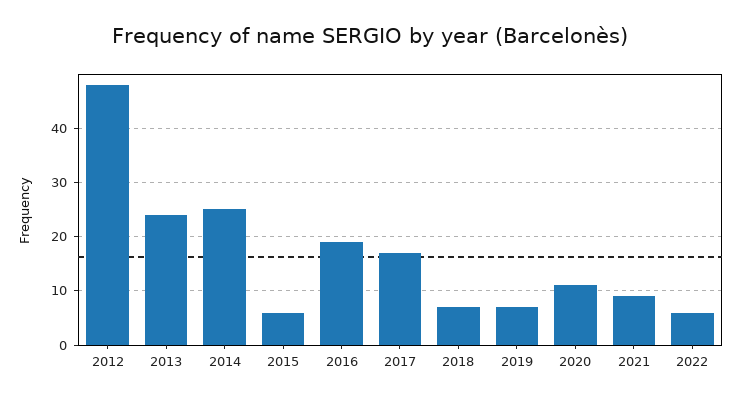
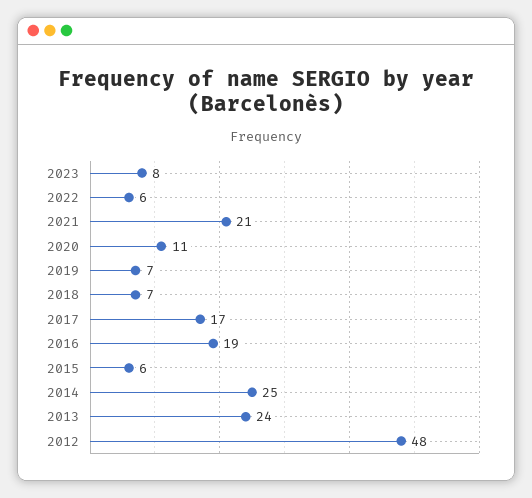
2021: 10 -> 21
2023: none -> 8

